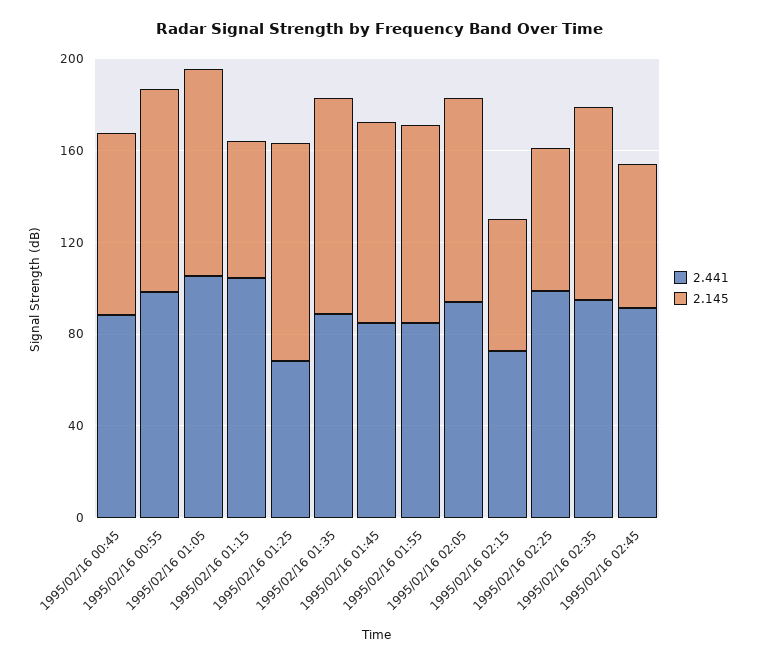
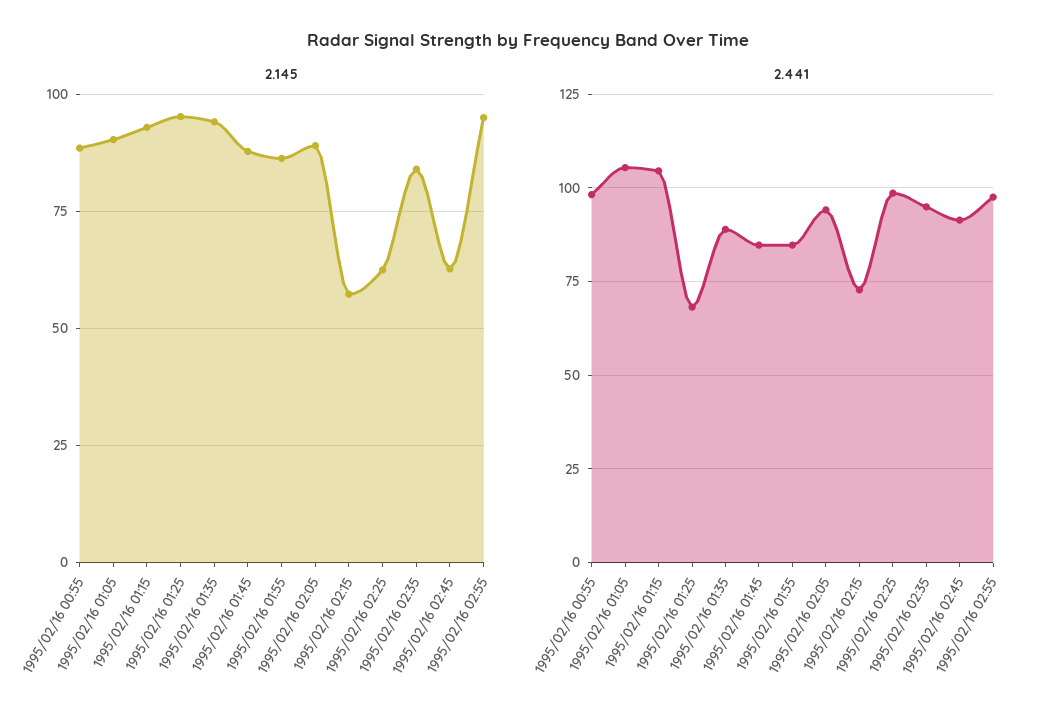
2.441, 1995/02/16 00:45: 90 -> none
2.145, 1995/02/16 00:45: 80 -> none
2.145, 1995/02/16 01:15: 60 -> 92.5
2.145, 1995/02/16 02:55: none -> 95
2.441, 1995/02/16 02:55: none -> 97.5

